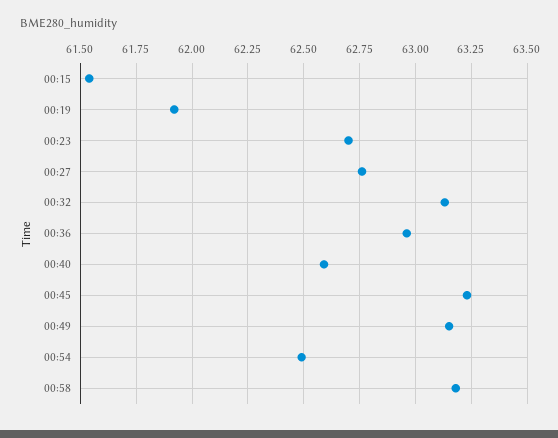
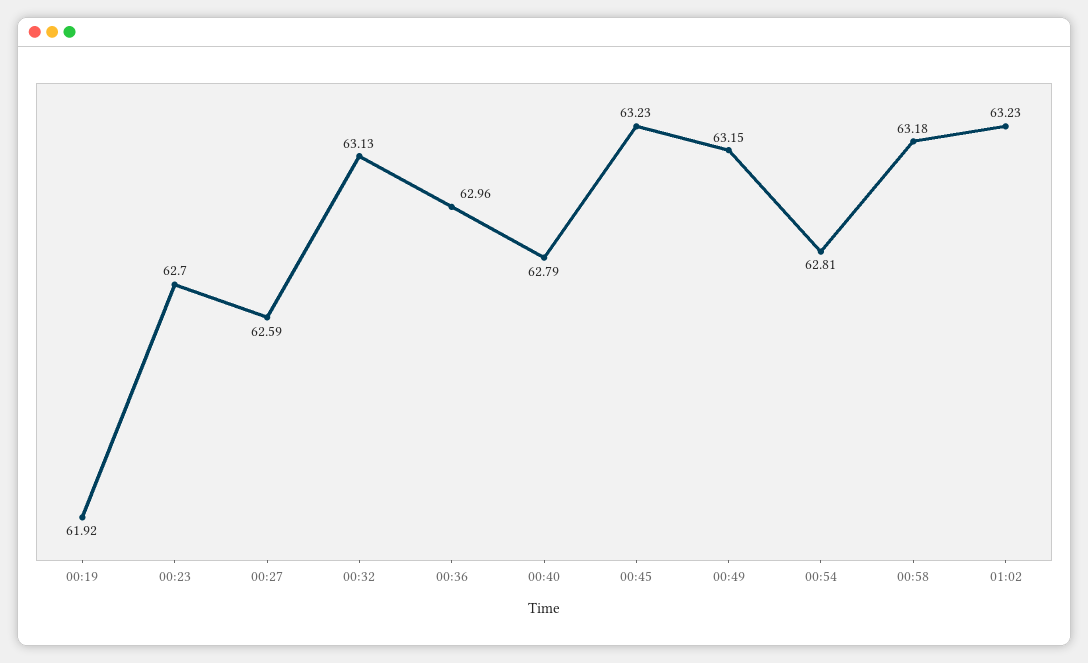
00:15: 61.55 -> none
00:27: 62.75 -> 62.59
00:40: 62.6 -> 62.79
00:54: 62.5 -> 62.81
01:02: none -> 63.23

